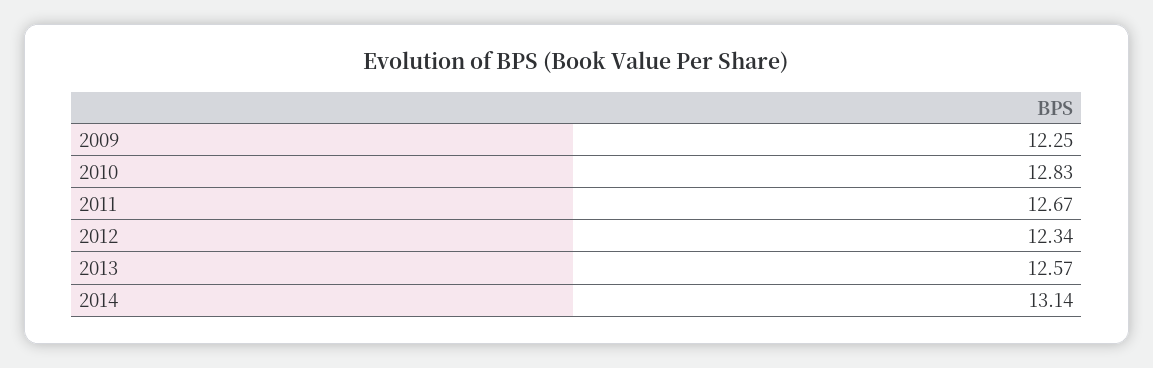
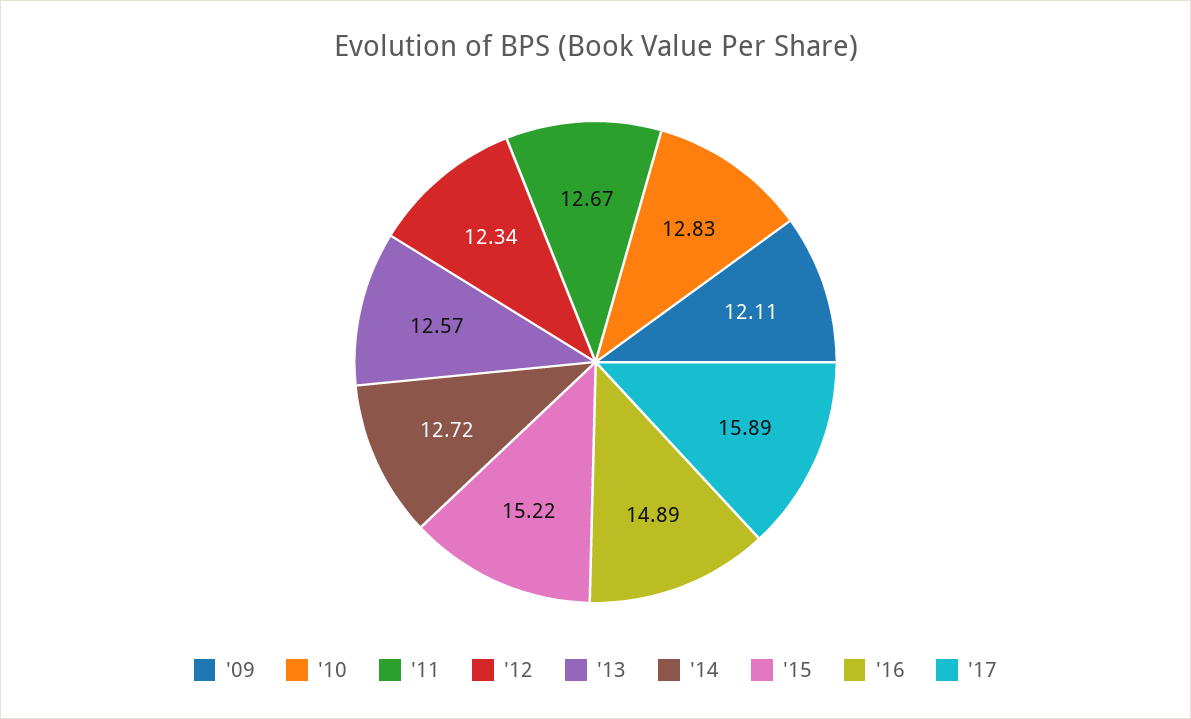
2009: 12.25 -> 12.11
2014: 13.14 -> 12.72
'15: none -> 15.22
'16: none -> 14.89
'17: none -> 15.89

